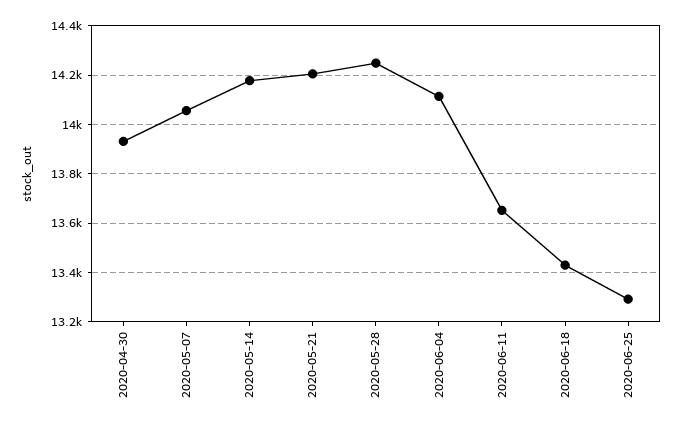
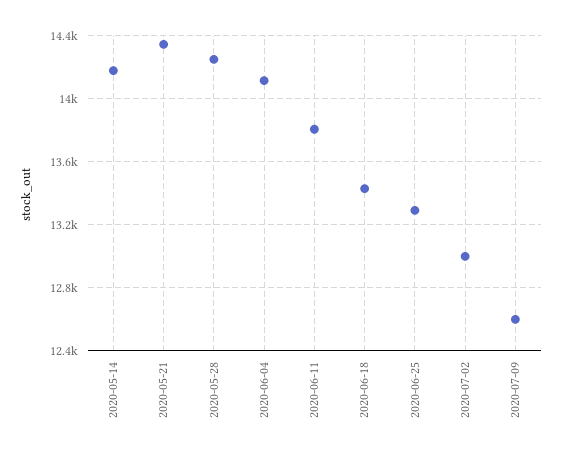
2020-04-30: 13925 -> none
2020-05-07: 14050 -> none
2020-05-21: 14200 -> 14350
2020-06-11: 13650 -> 13800
2020-07-02: none -> 13000
2020-07-09: none -> 12600

